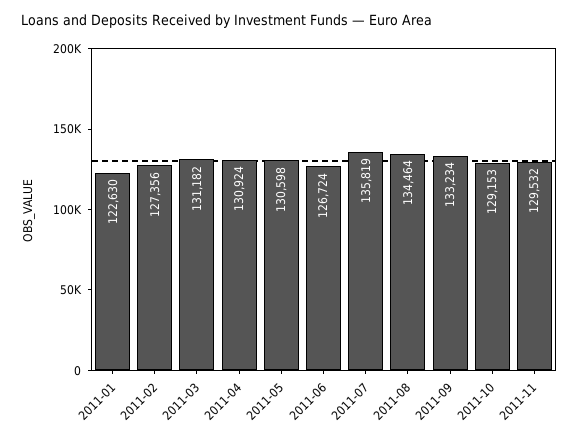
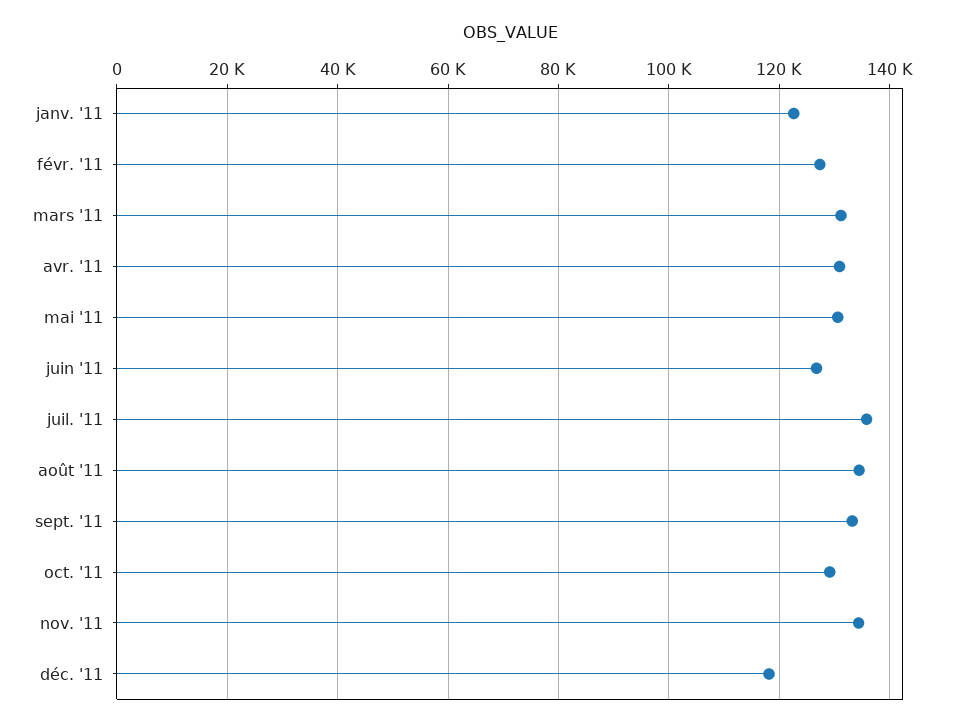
2011-11: 129532 -> 134000
déc. '11: none -> 118000

